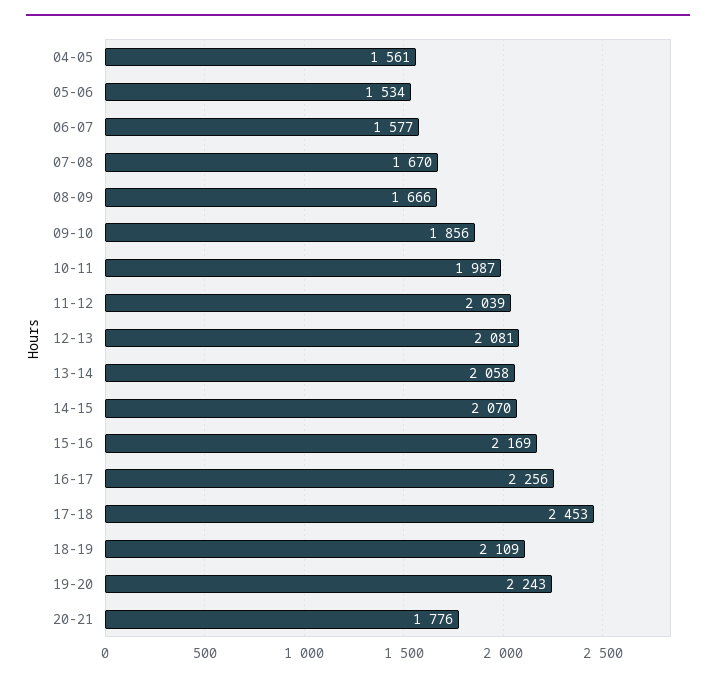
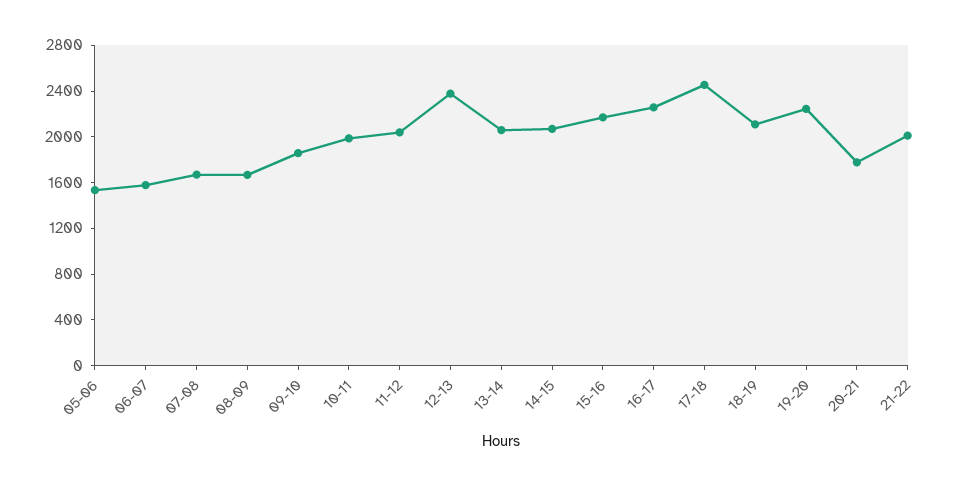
04-05: 1561 -> none
12-13: 2081 -> 2400
21-22: none -> 2000

